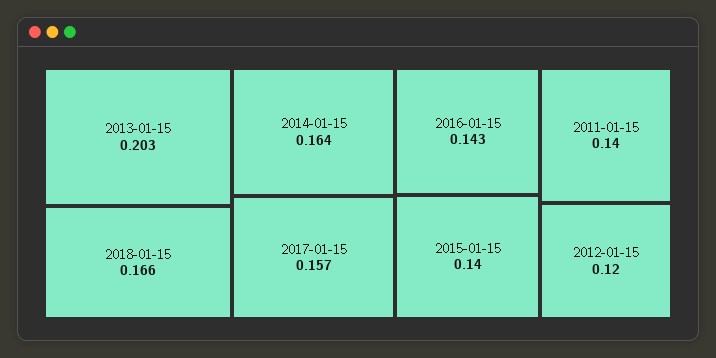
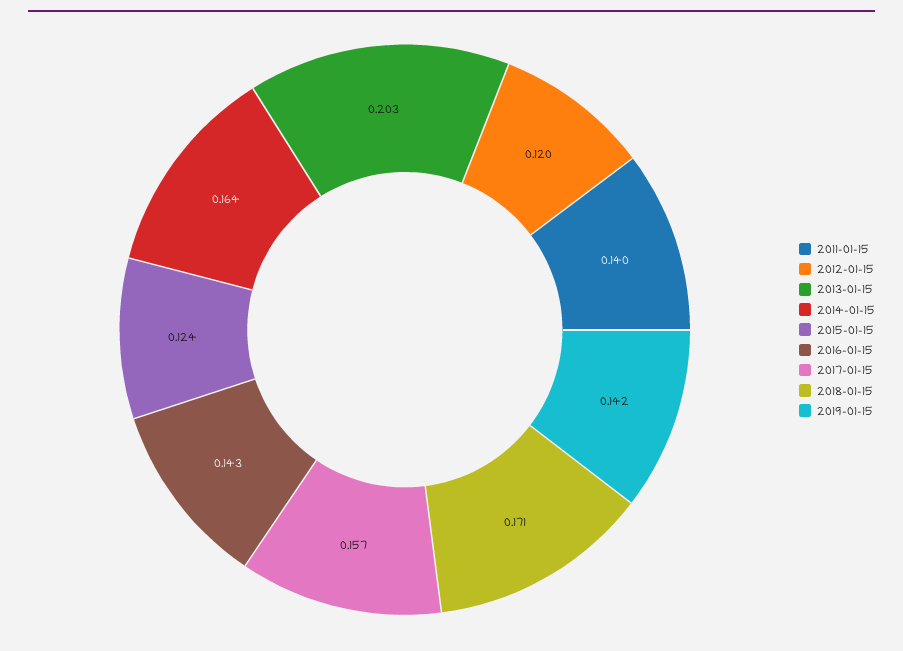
2018-01-15: 0.166 -> 0.171
2015-01-15: 0.14 -> 0.124
2019-01-15: none -> 0.142

